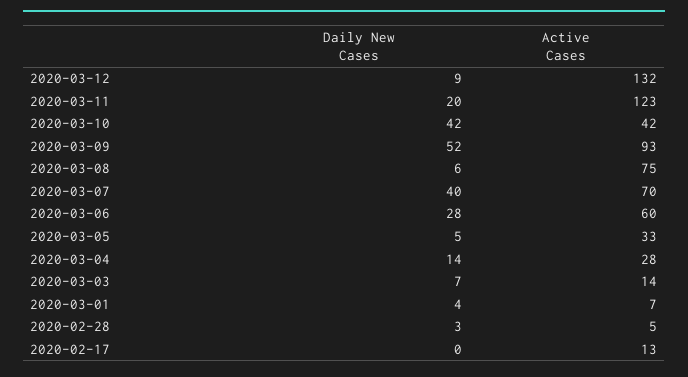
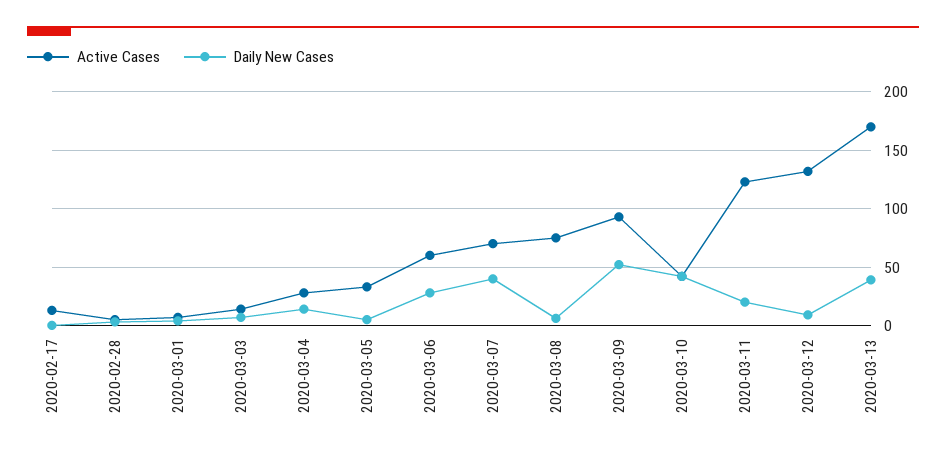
Active Cases, 2020-03-13: none -> 170
Daily New Cases, 2020-03-13: none -> 40

